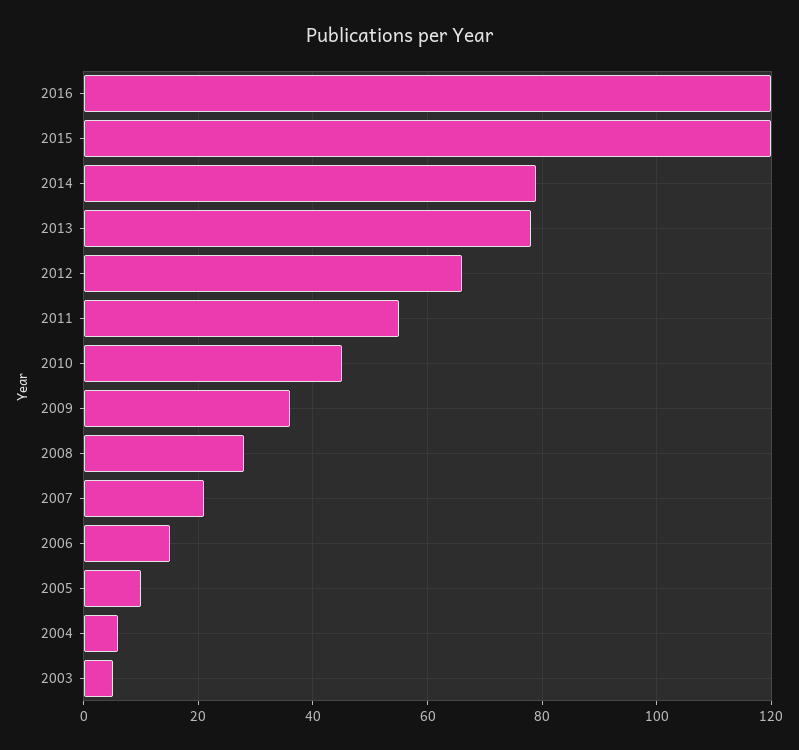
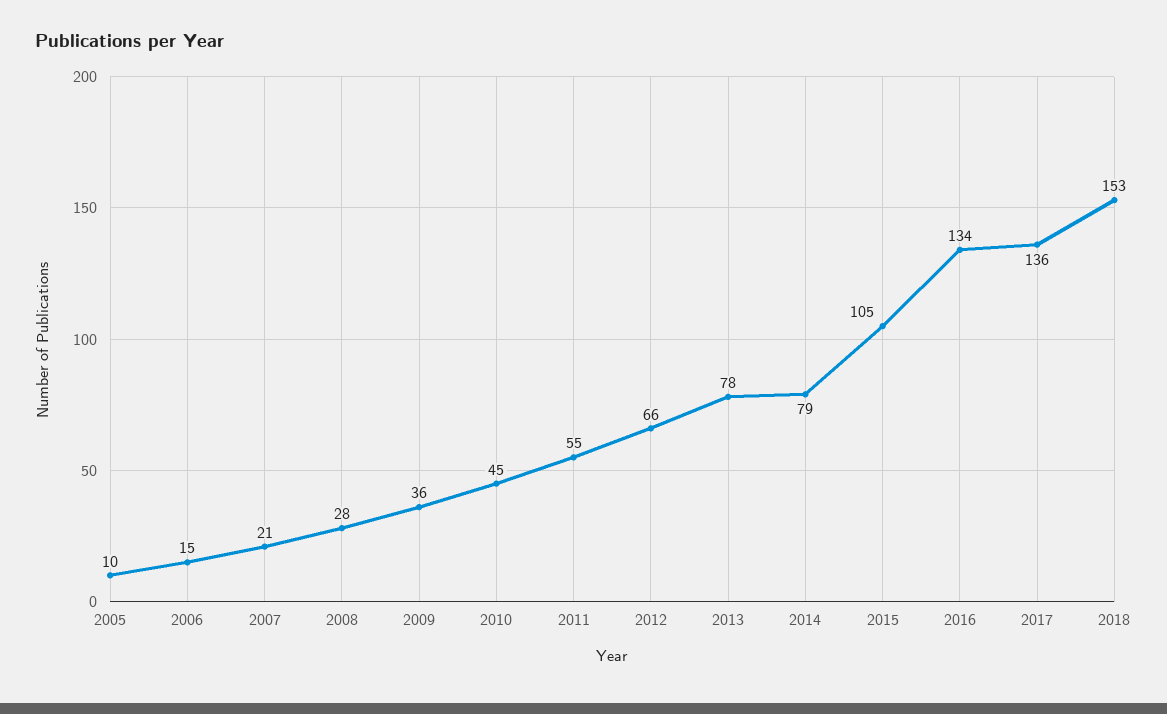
2016: 120 -> 134
2015: 120 -> 105
2004: 5 -> none
2003: 5 -> none
2017: none -> 136
2018: none -> 153

